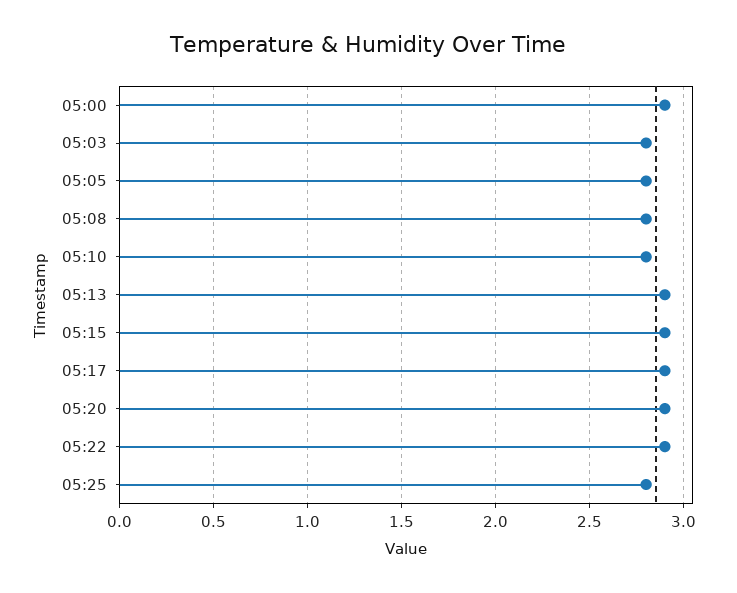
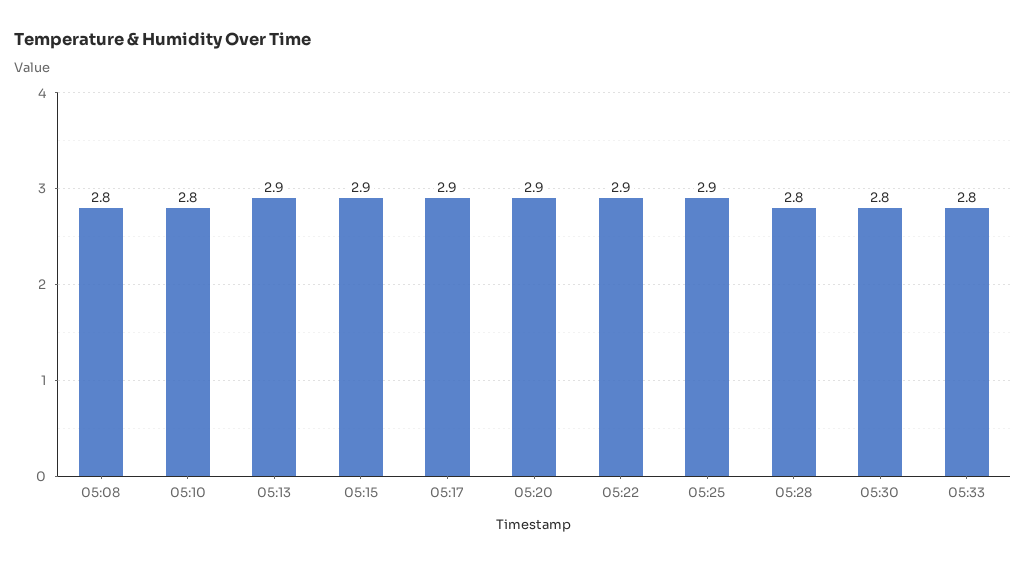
05:00: 2.9 -> none
05:03: 2.8 -> none
05:05: 2.8 -> none
05:25: 2.8 -> 2.9
05:28: none -> 2.8
05:30: none -> 2.8
05:33: none -> 2.8

